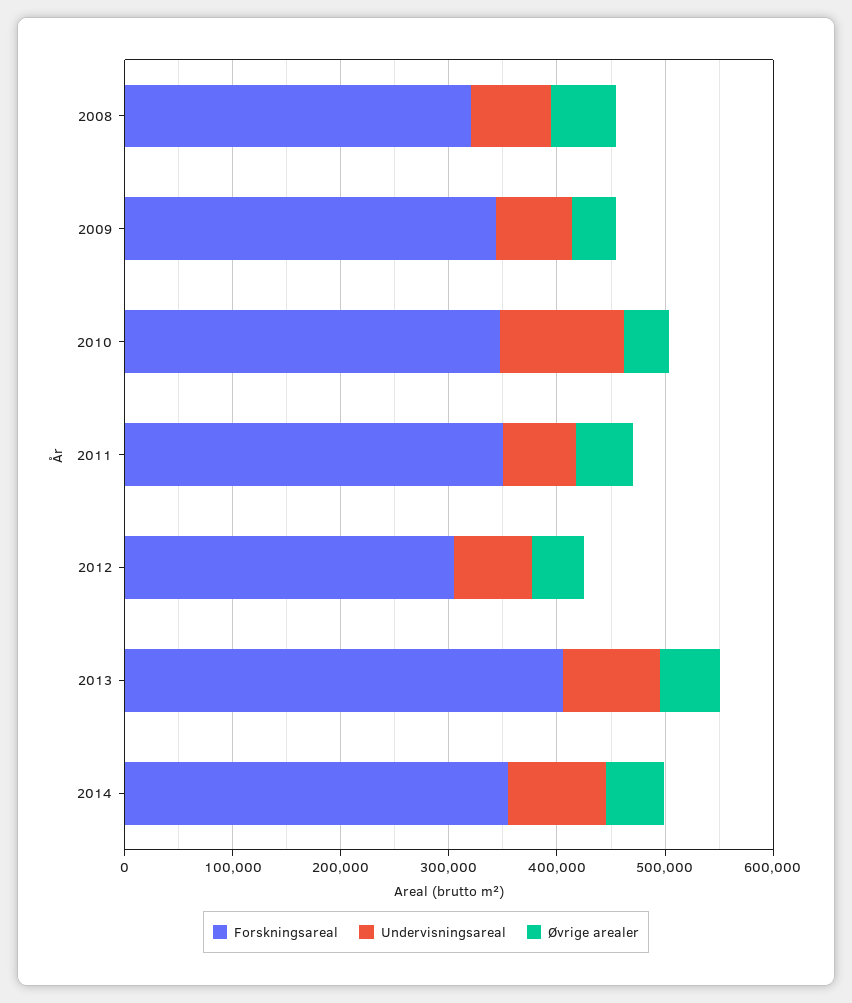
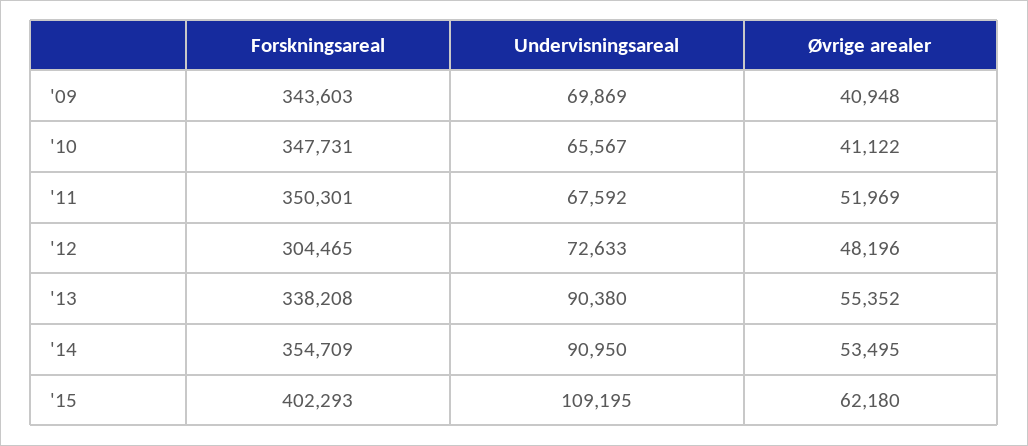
Forskningsareal, 2008: 320000 -> none
Undervisningsareal, 2008: 80000 -> none
Øvrige arealer, 2008: 60000 -> none
Undervisningsareal, 2010: 120000 -> 65567
Forskningsareal, 2013: 400000 -> 338208
Forskningsareal, '15: none -> 402293
Undervisningsareal, '15: none -> 109195
Øvrige arealer, '15: none -> 62180

